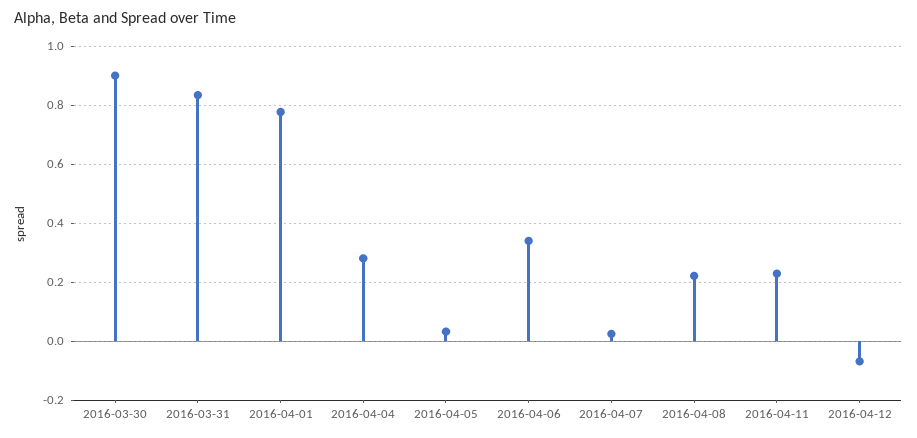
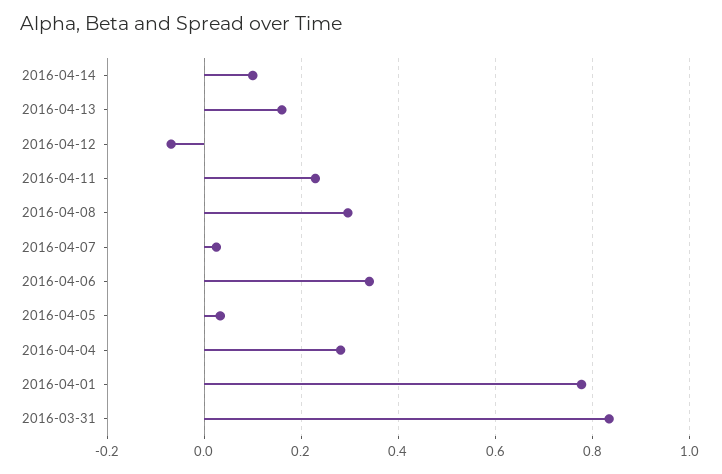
2016-03-30: 0.9 -> none
2016-04-08: 0.225 -> 0.3
2016-04-14: none -> 0.1
2016-04-13: none -> 0.16

